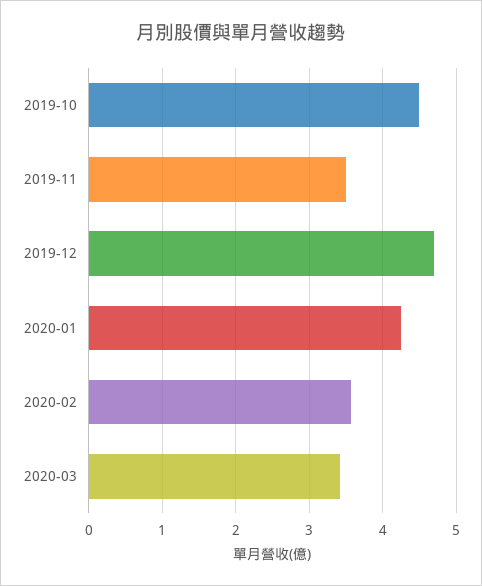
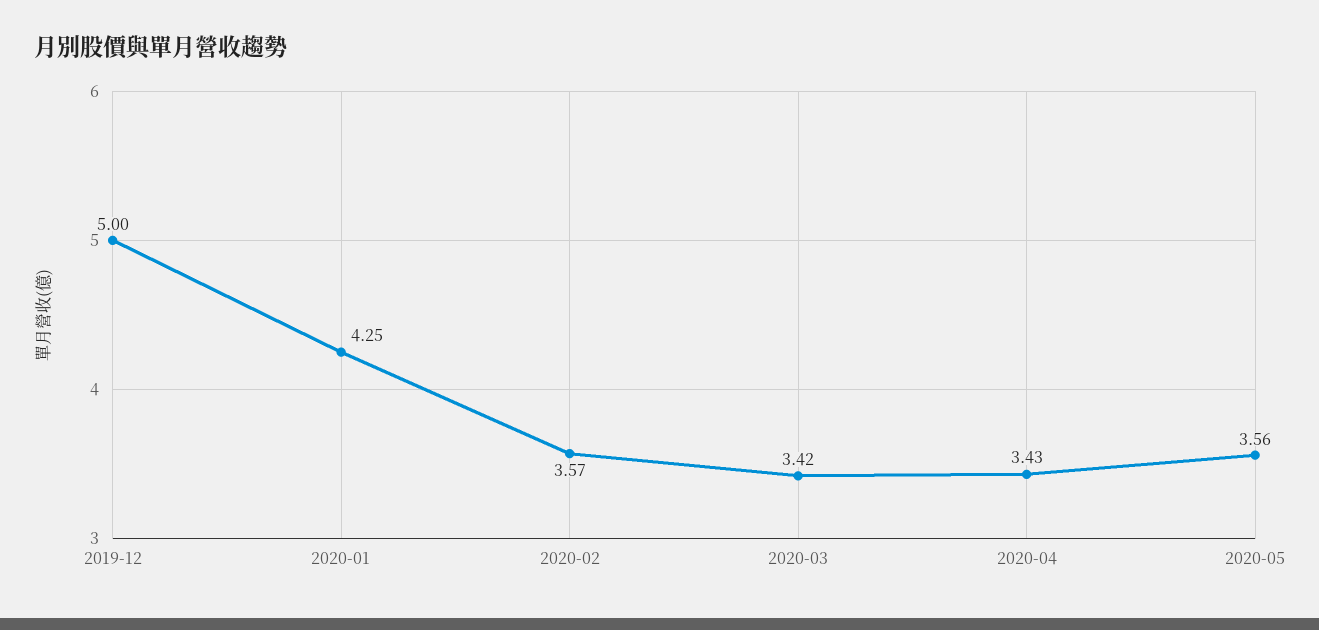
2019-10: 4.5 -> none
2019-11: 3.5 -> none
2019-12: 4.7 -> 5
2020-04: none -> 3.43
2020-05: none -> 3.56

